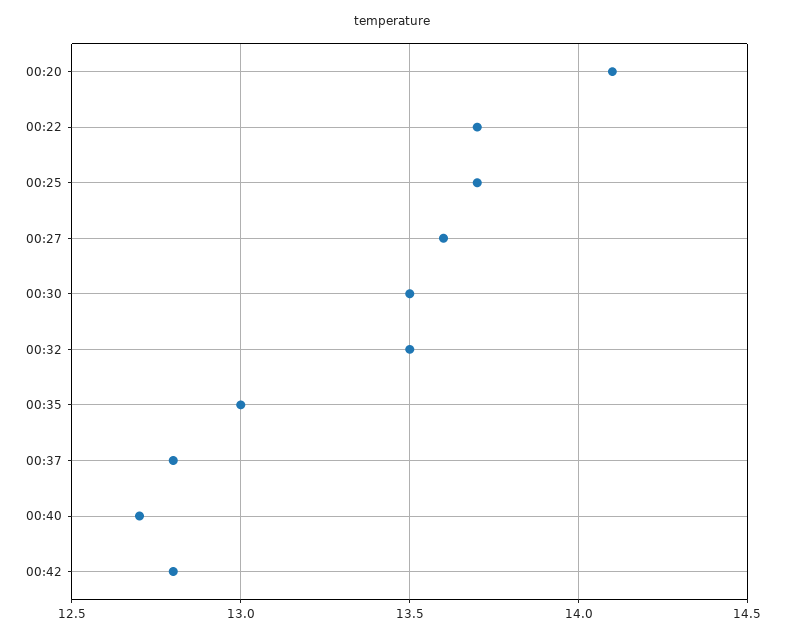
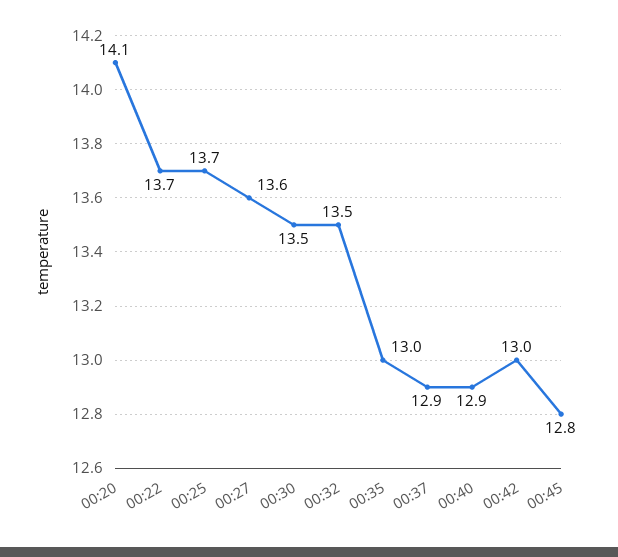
00:37: 12.8 -> 12.9
00:40: 12.7 -> 12.9
00:42: 12.8 -> 13
00:45: none -> 12.8

